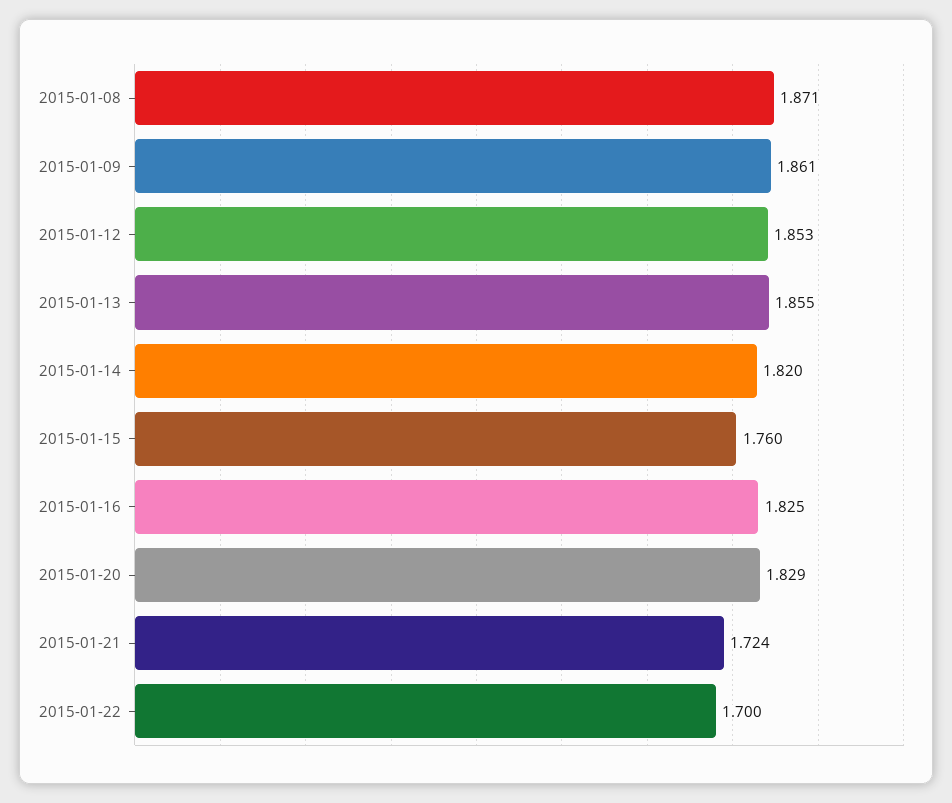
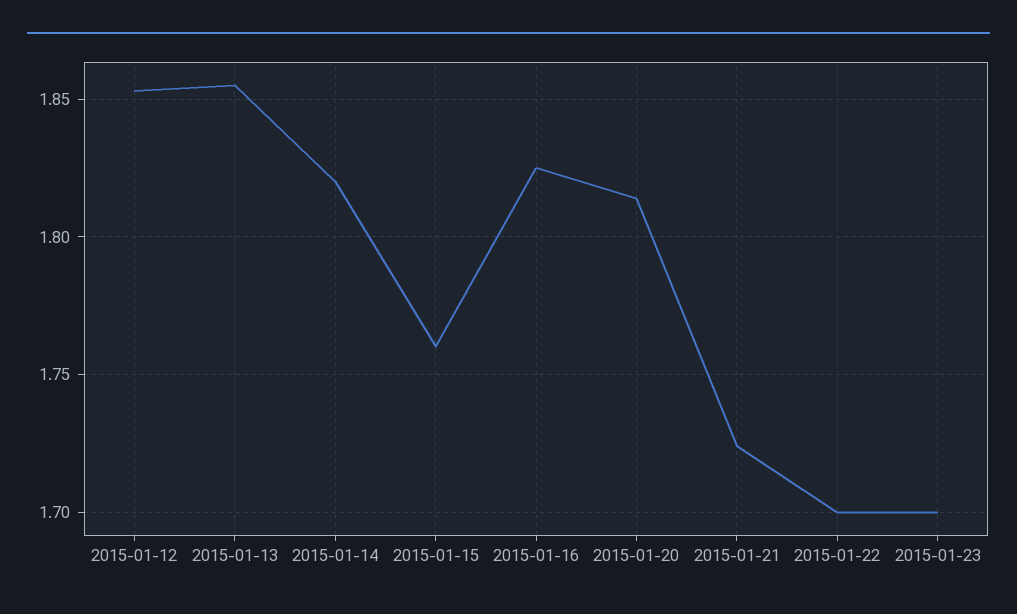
2015-01-08: 1.871 -> none
2015-01-09: 1.861 -> none
2015-01-20: 1.829 -> 1.815
2015-01-23: none -> 1.7

